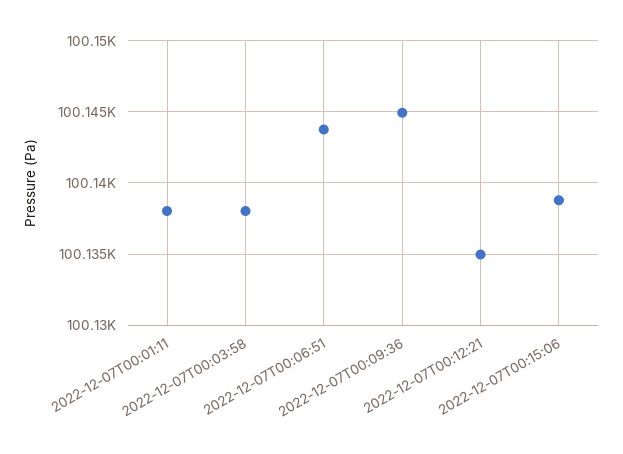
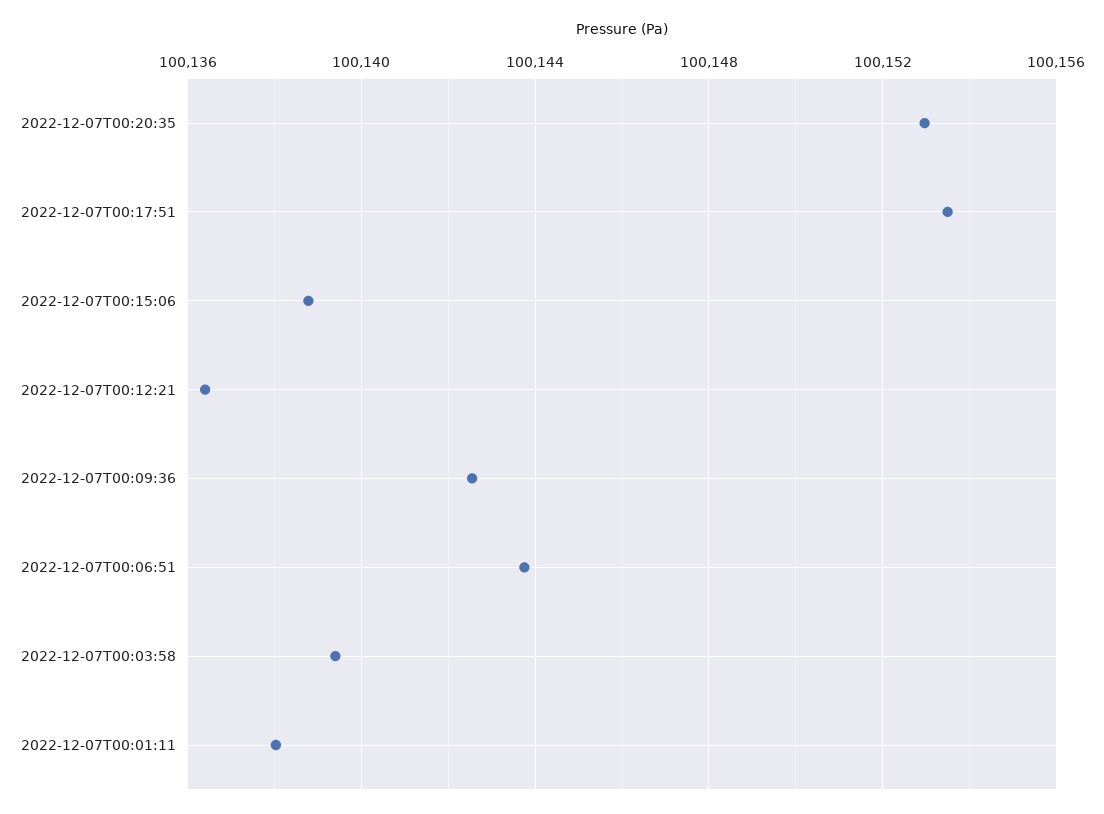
2022-12-07T00:03:58: 100138 -> 100139.5
2022-12-07T00:09:36: 100145 -> 100142.5
2022-12-07T00:12:21: 100135 -> 100136.5
2022-12-07T00:20:35: none -> 100153
2022-12-07T00:17:51: none -> 100153.5

